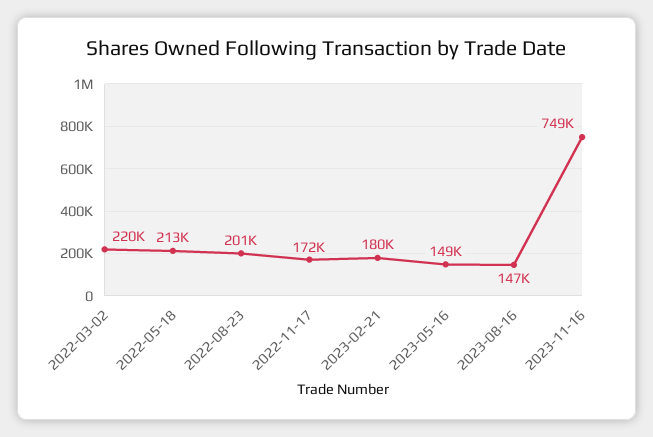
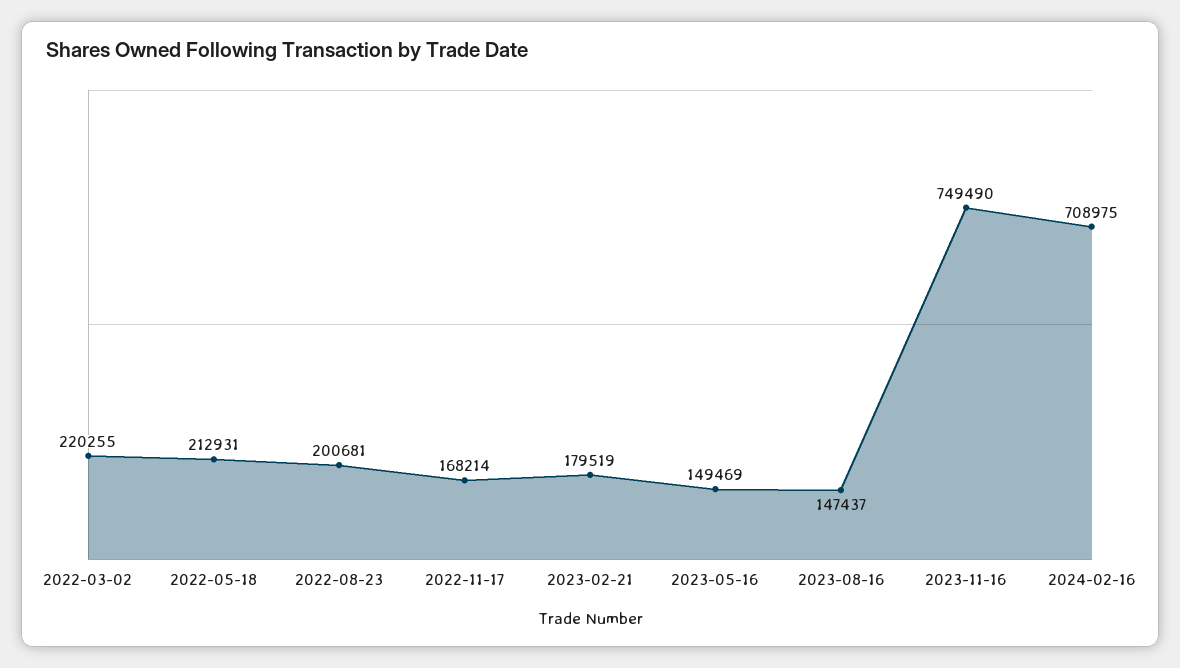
2022-11-17: 172000 -> 168214
2024-02-16: none -> 708975

